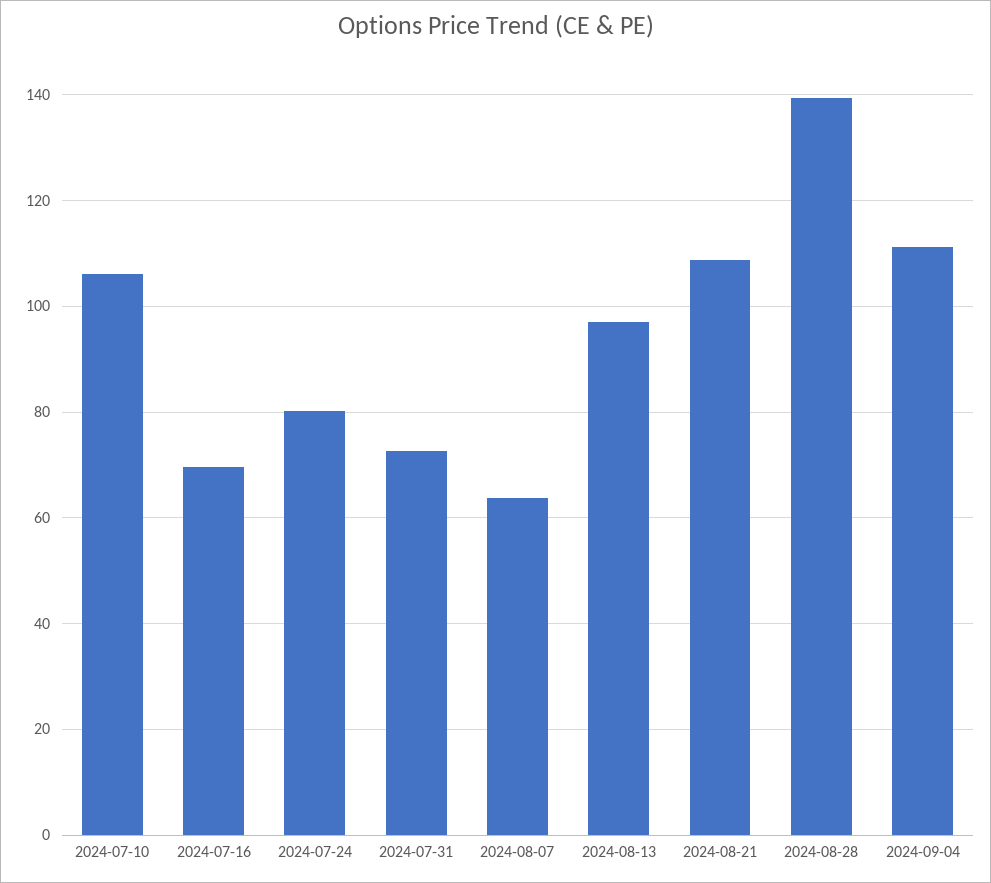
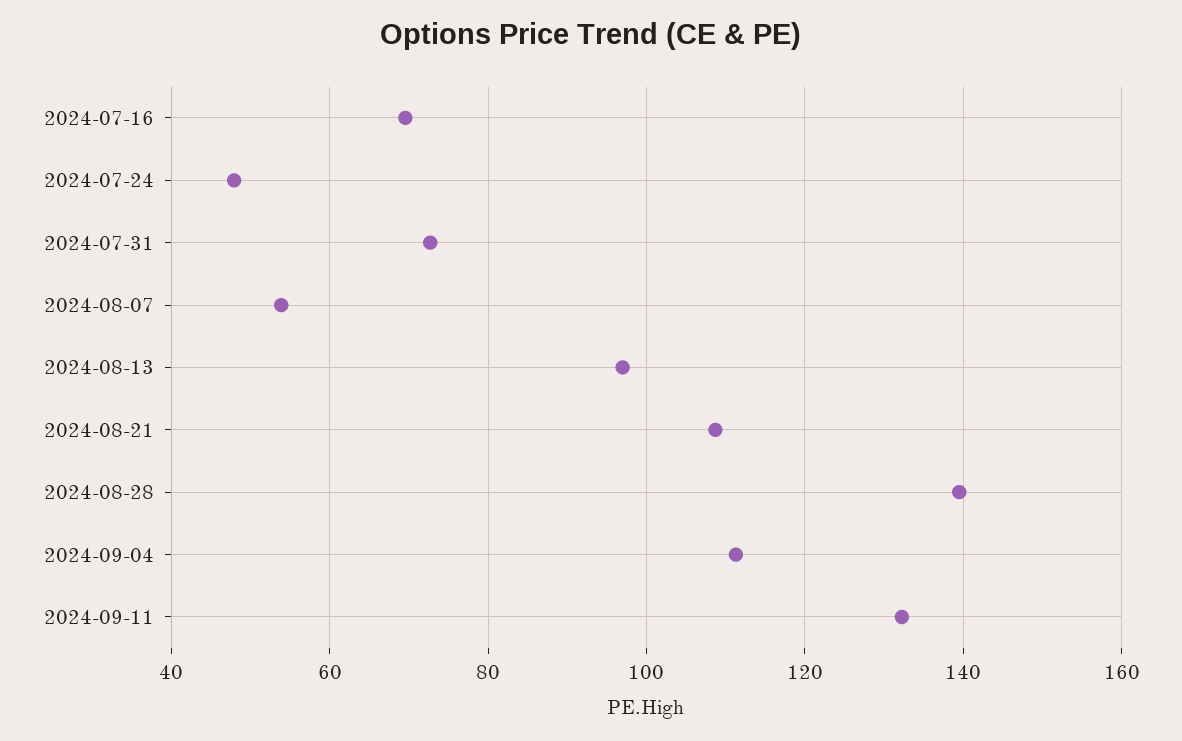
2024-07-10: 106 -> none
2024-07-24: 80 -> 48
2024-08-07: 64 -> 54
2024-09-11: none -> 132

